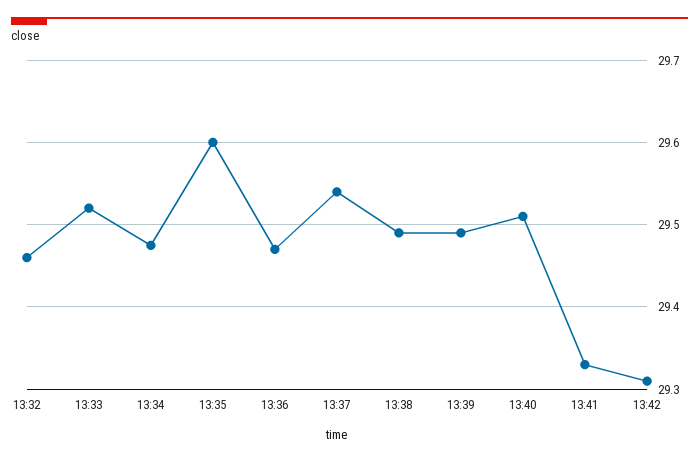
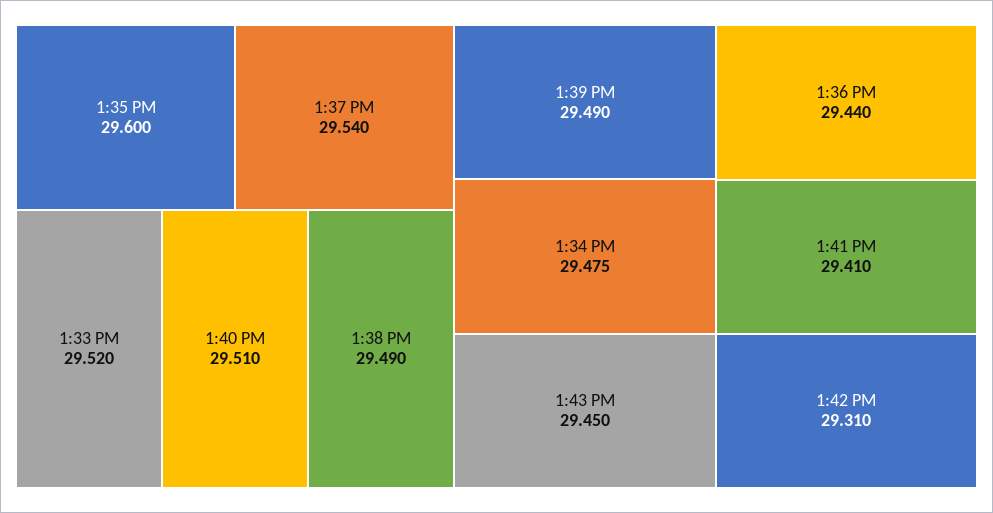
13:32: 29.46 -> none
13:36: 29.47 -> 29.44
13:41: 29.33 -> 29.41
1:43 PM: none -> 29.45

